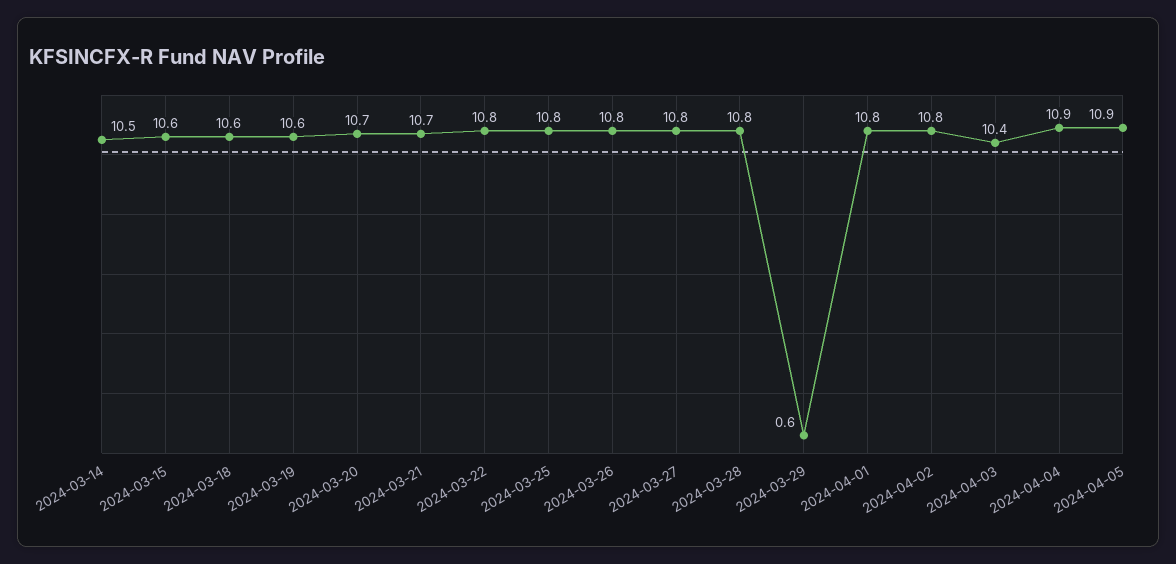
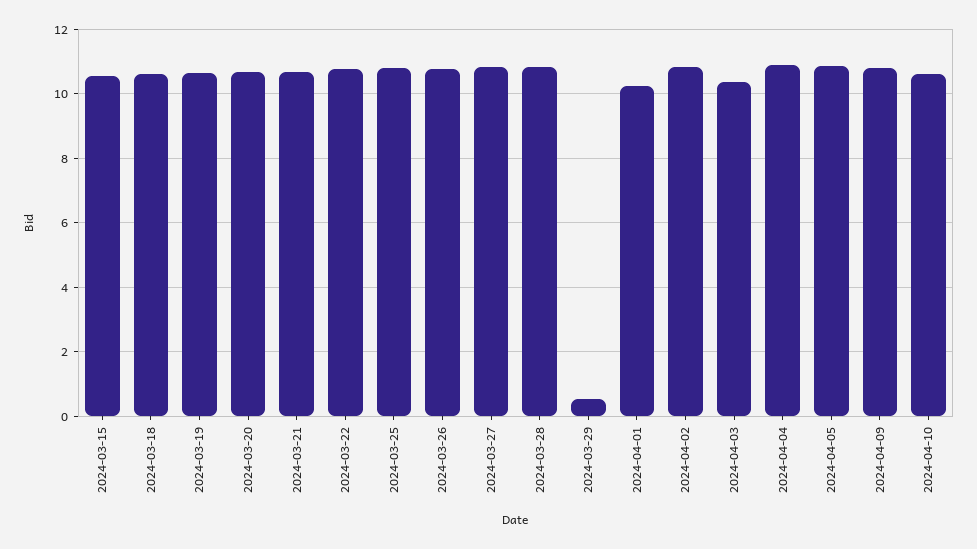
2024-03-14: 10.5 -> none
2024-04-01: 10.8 -> 10.2
2024-04-09: none -> 10.8
2024-04-10: none -> 10.6

